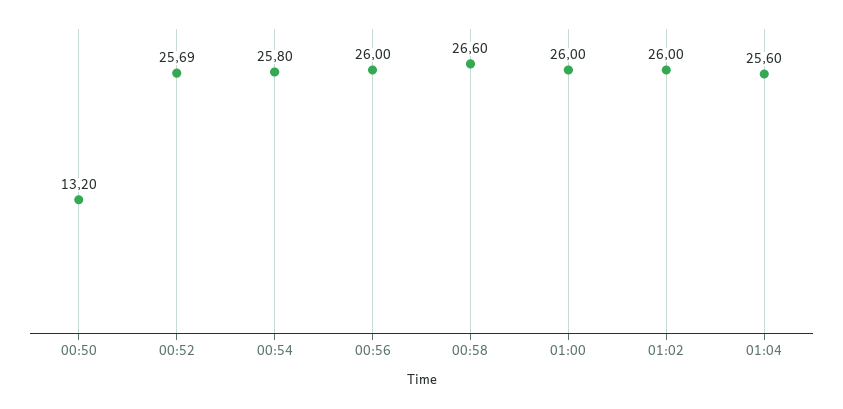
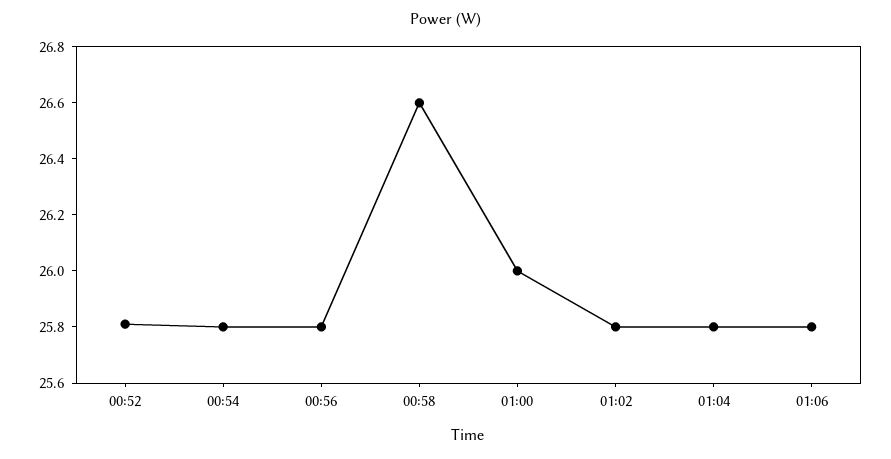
00:50: 13.2 -> none
00:52: 25.69 -> 25.8
00:56: 26 -> 25.8
01:02: 26 -> 25.8
01:04: 25.6 -> 25.8
01:06: none -> 25.8

